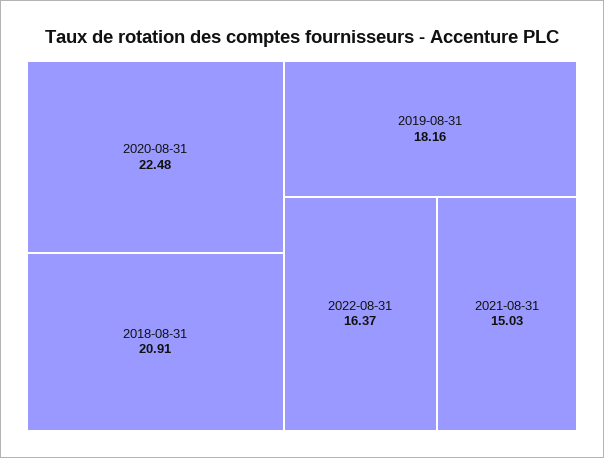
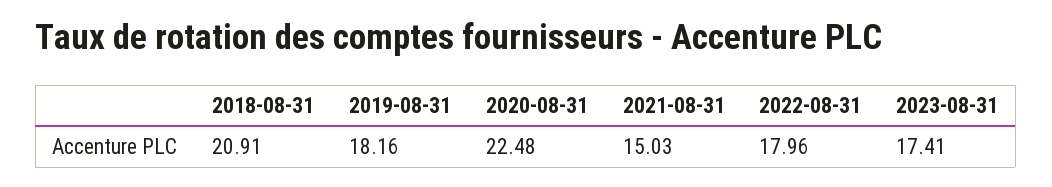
2022-08-31: 16.37 -> 17.96
2023-08-31: none -> 17.41

